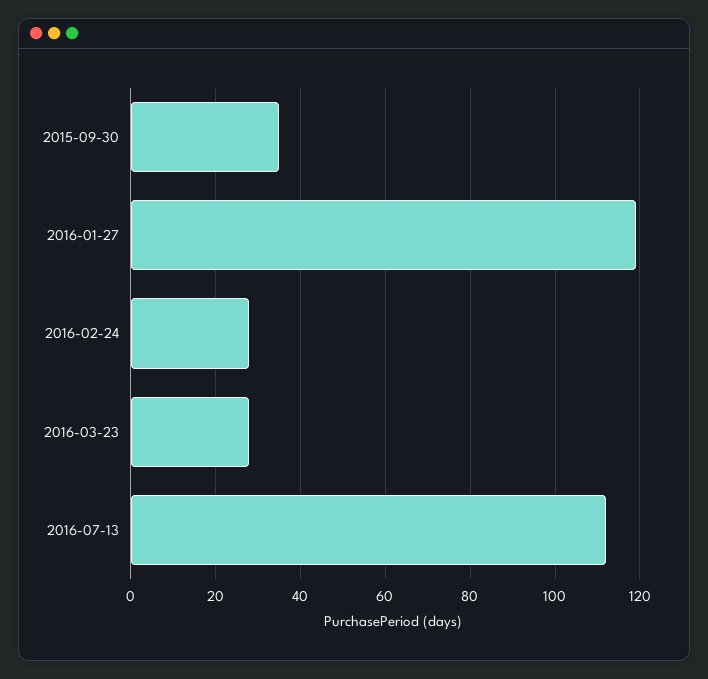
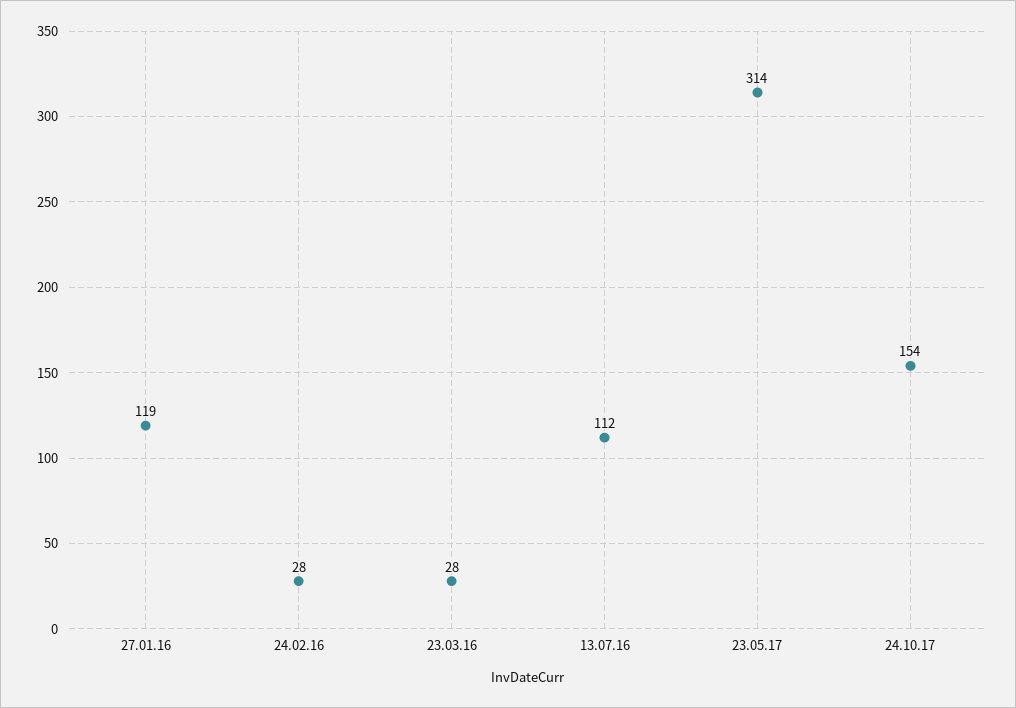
2015-09-30: 35 -> none
23.05.17: none -> 314
24.10.17: none -> 154

